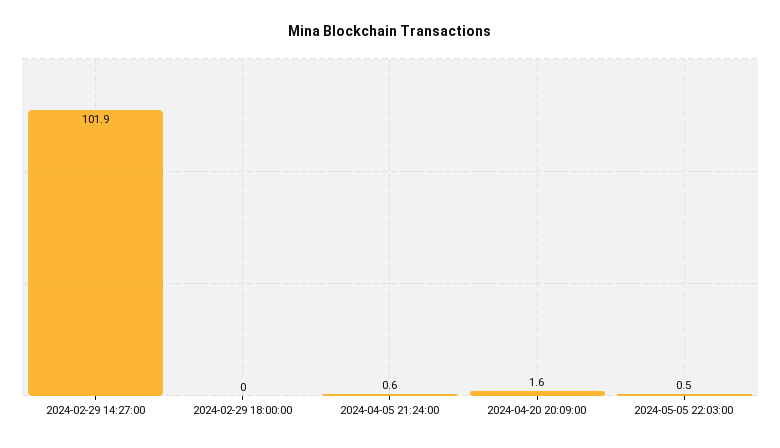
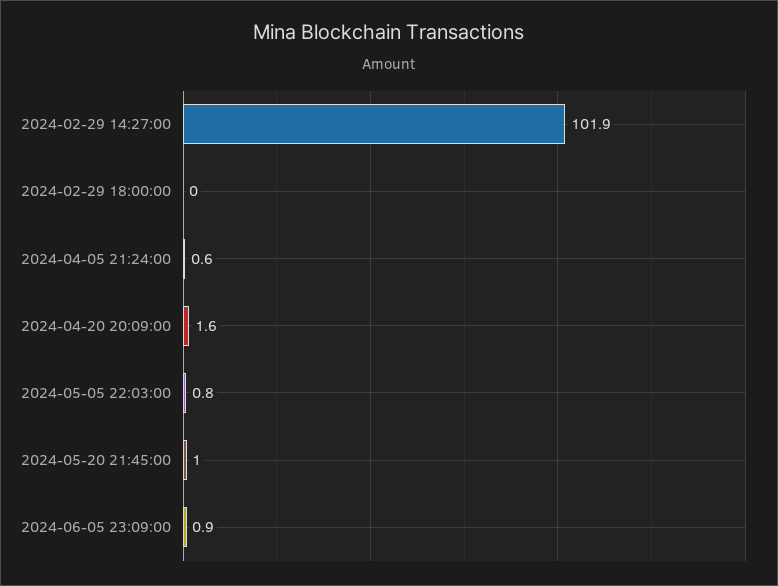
2024-05-05 22:03:00: 0.5 -> 0.8
2024-05-20 21:45:00: none -> 1
2024-06-05 23:09:00: none -> 0.9

